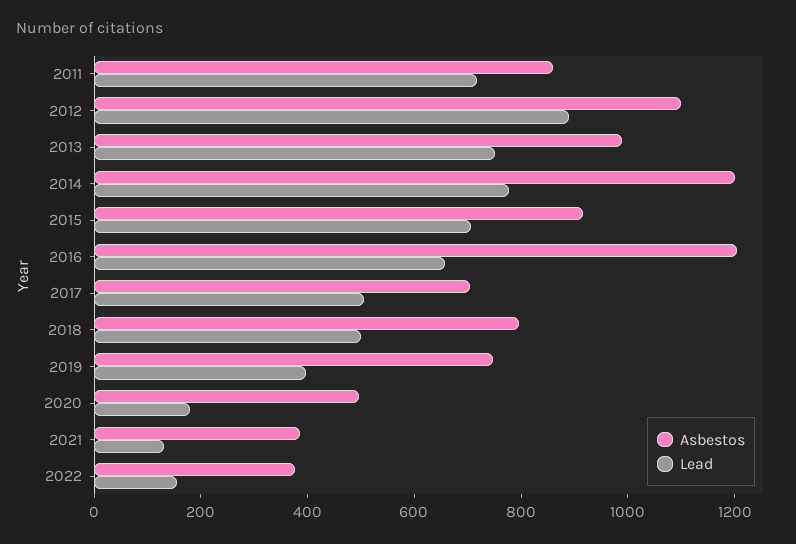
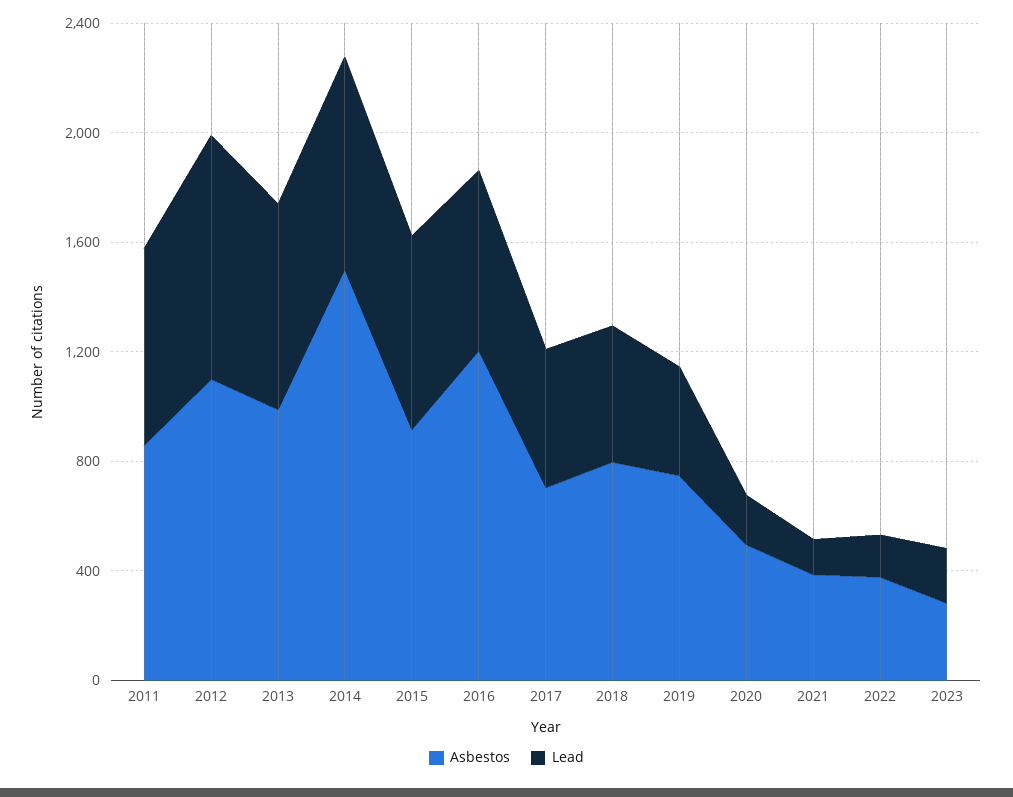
Asbestos, 2014: 1200 -> 1500
Asbestos, 2023: none -> 300
Lead, 2023: none -> 200

